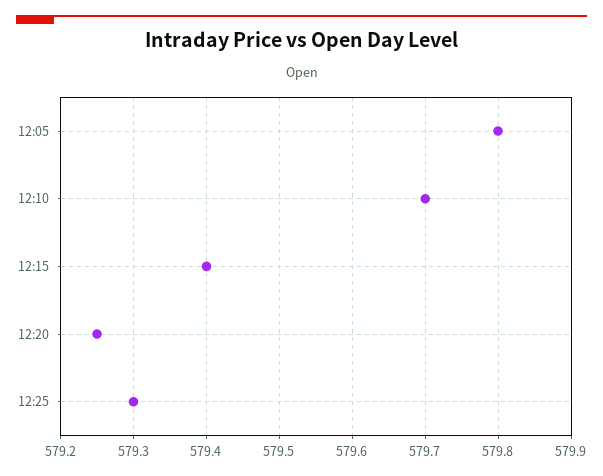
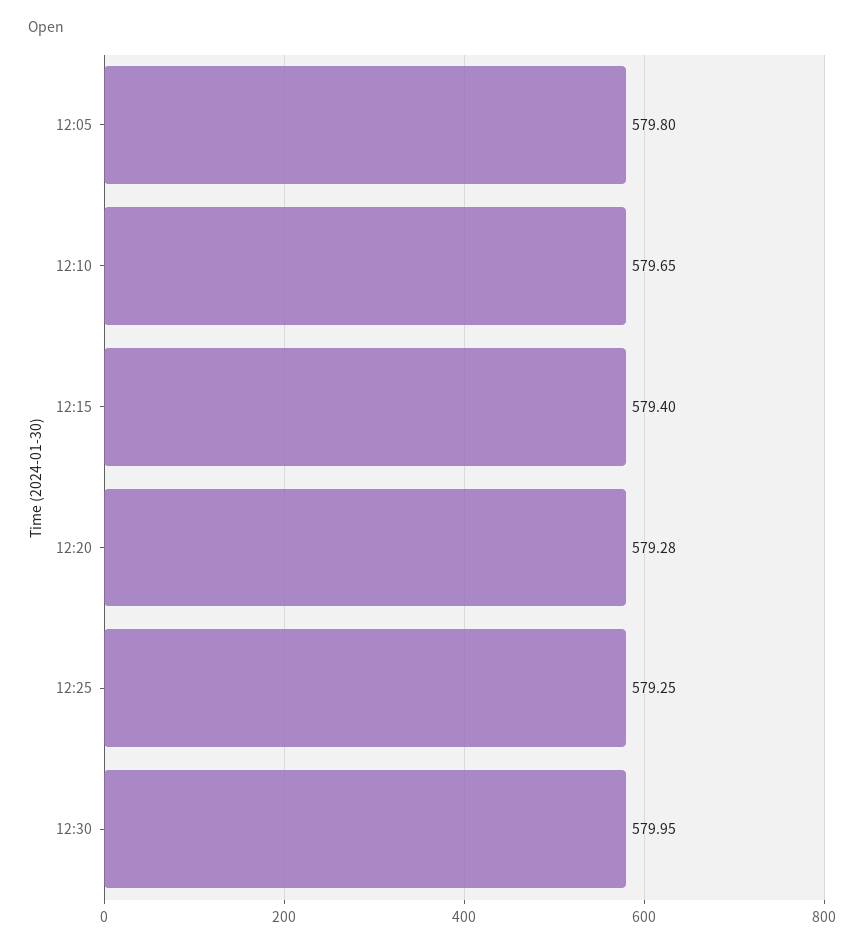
12:10: 579.7 -> 579.65
12:20: 579.25 -> 579.28
12:25: 579.3 -> 579.25
12:30: none -> 579.95

